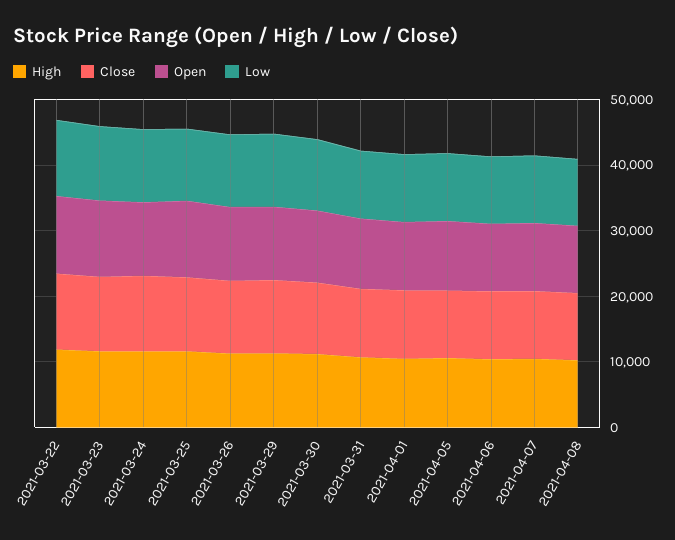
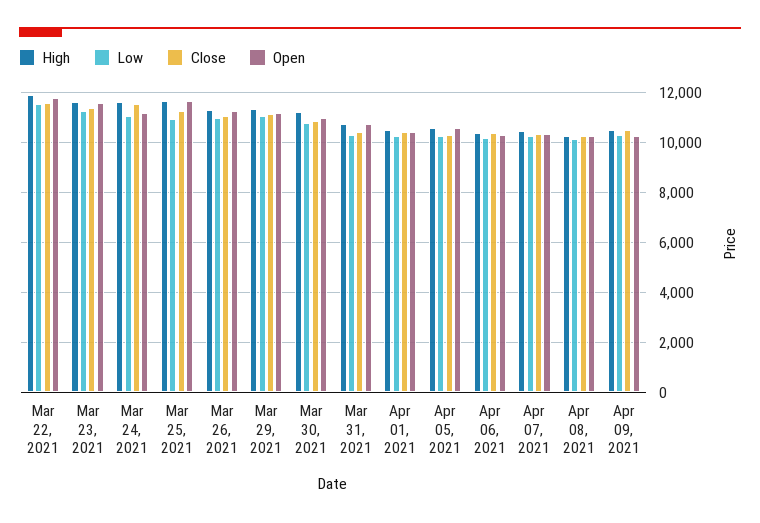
High, Apr 09, 2021: none -> 10500
Low, Apr 09, 2021: none -> 10250
Close, Apr 09, 2021: none -> 10500
Open, Apr 09, 2021: none -> 10250

